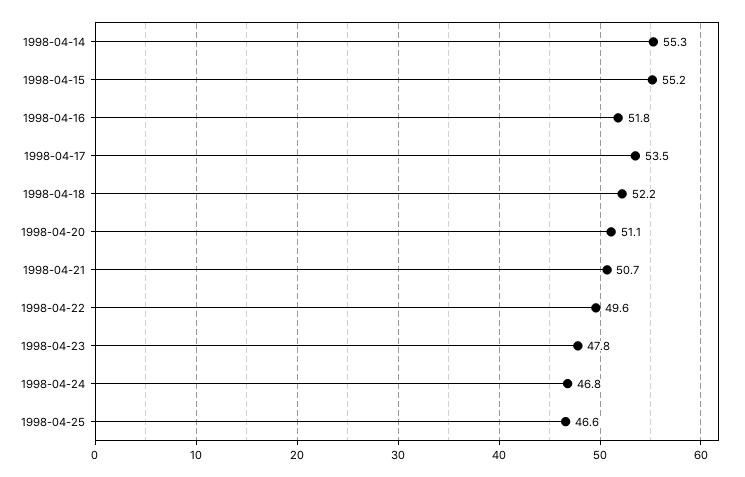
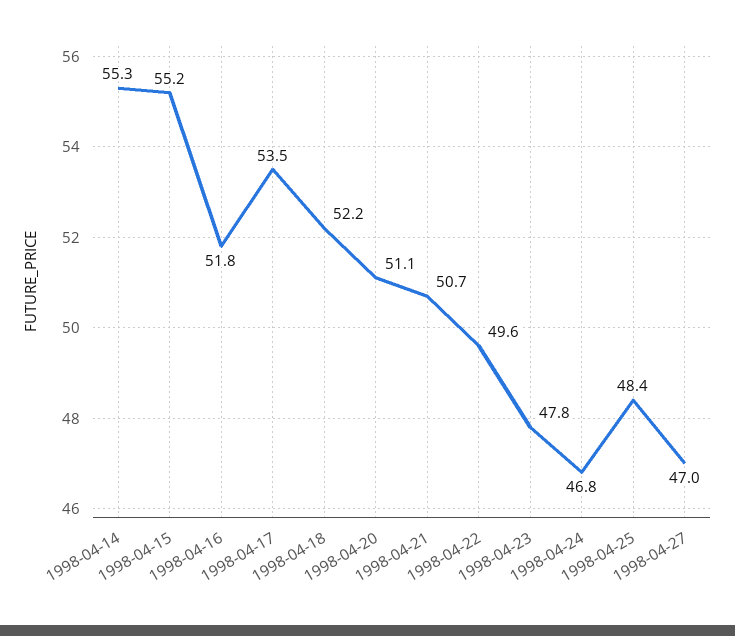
1998-04-25: 46.6 -> 48.4
1998-04-27: none -> 47

